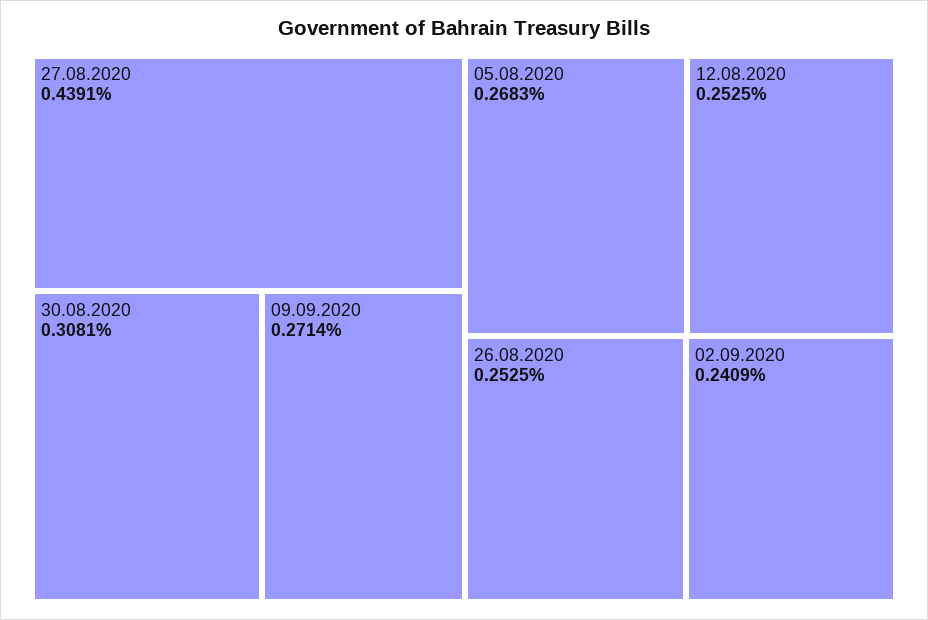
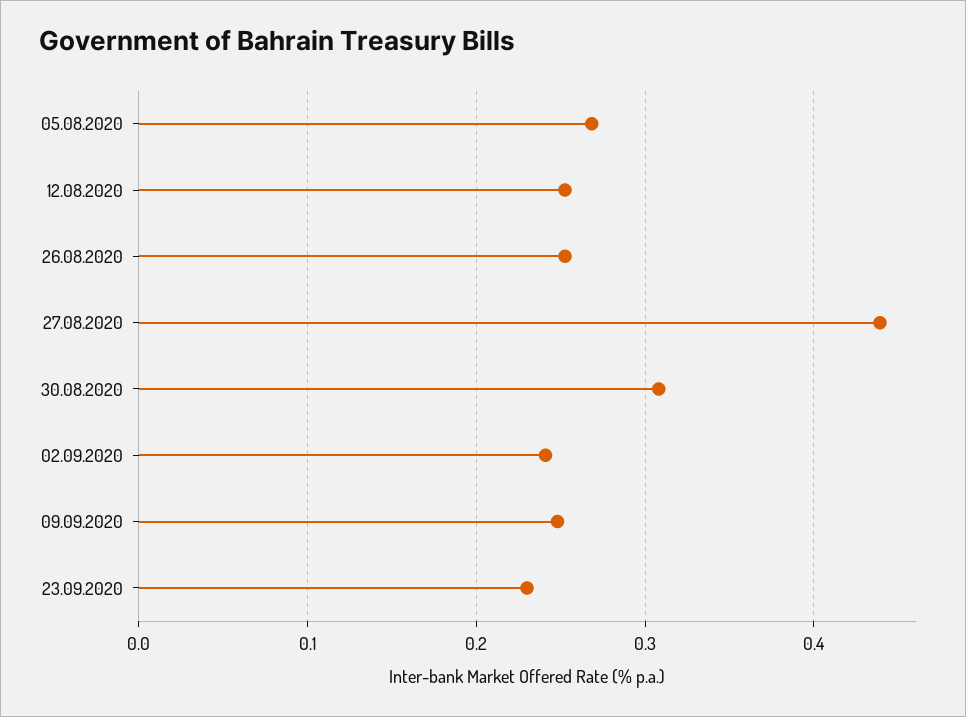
09.09.2020: 0.2714 -> 0.25
23.09.2020: none -> 0.23

